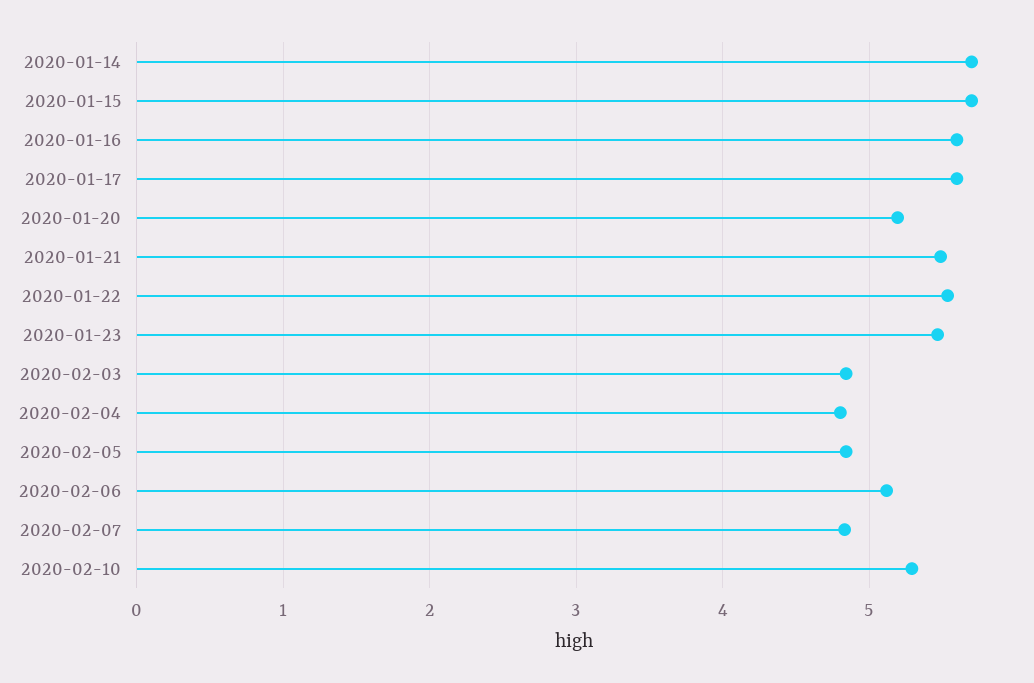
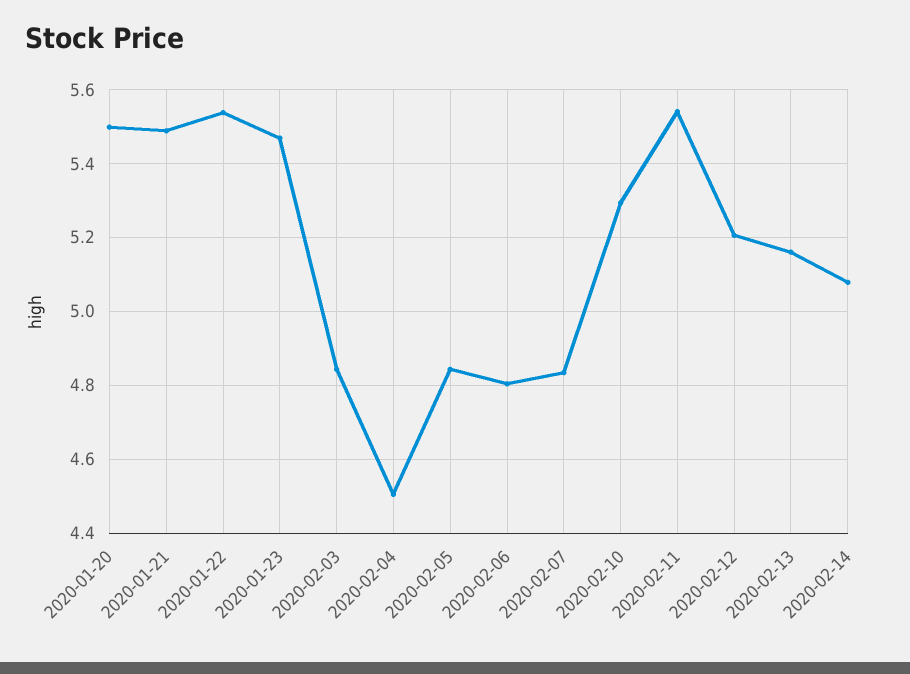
2020-01-14: 5.7 -> none
2020-01-15: 5.7 -> none
2020-01-16: 5.6 -> none
2020-01-17: 5.6 -> none
2020-01-20: 5.2 -> 5.5
2020-02-04: 4.8 -> 4.5
2020-02-06: 5.1 -> 4.8
2020-02-11: none -> 5.54
2020-02-12: none -> 5.2
2020-02-13: none -> 5.16
2020-02-14: none -> 5.08

